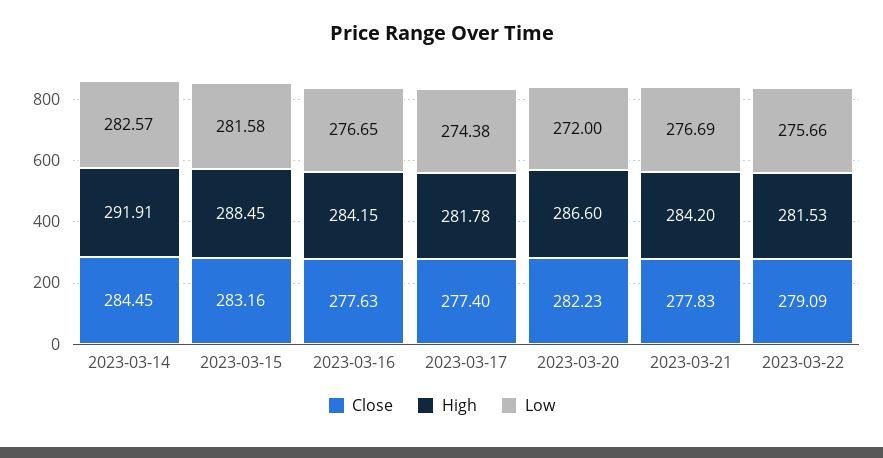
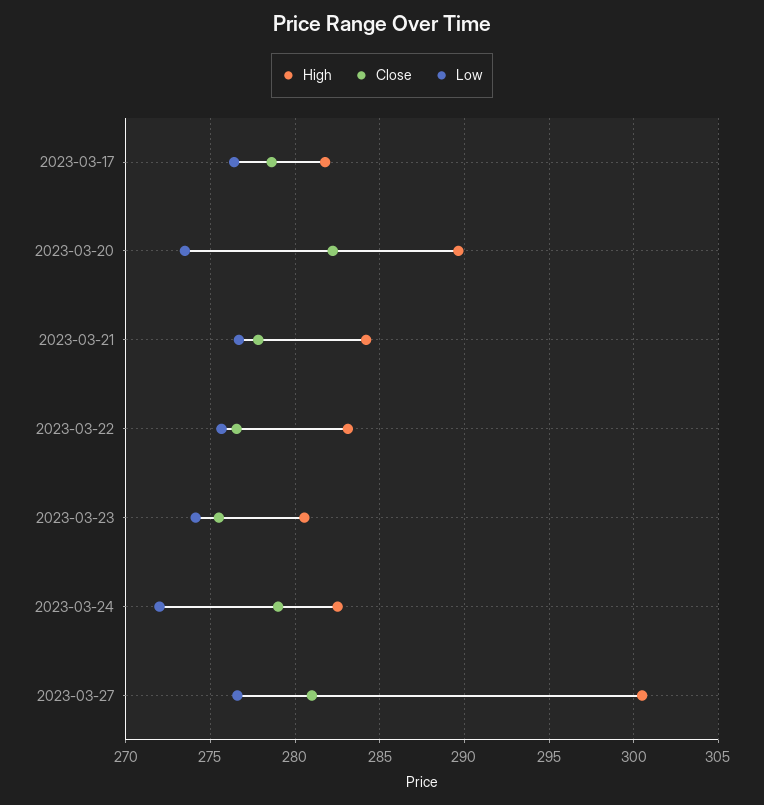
Close, 2023-03-14: 284.45 -> none
High, 2023-03-14: 291.91 -> none
Low, 2023-03-14: 282.57 -> none
Close, 2023-03-15: 283.16 -> none
High, 2023-03-15: 288.45 -> none
Low, 2023-03-15: 281.58 -> none
Close, 2023-03-16: 277.63 -> none
High, 2023-03-16: 284.15 -> none
Low, 2023-03-16: 276.65 -> none
Close, 2023-03-17: 277.4 -> 278.5
Low, 2023-03-17: 274.38 -> 276.5
High, 2023-03-20: 286.6 -> 289.5
Low, 2023-03-20: 272 -> 273.5
Close, 2023-03-22: 279.09 -> 276.5
High, 2023-03-22: 281.53 -> 283
High, 2023-03-23: none -> 280.5
Close, 2023-03-23: none -> 275.5
Low, 2023-03-23: none -> 274
High, 2023-03-24: none -> 282.5
Close, 2023-03-24: none -> 279
Low, 2023-03-24: none -> 272
High, 2023-03-27: none -> 300.5
Close, 2023-03-27: none -> 281
Low, 2023-03-27: none -> 276.5

